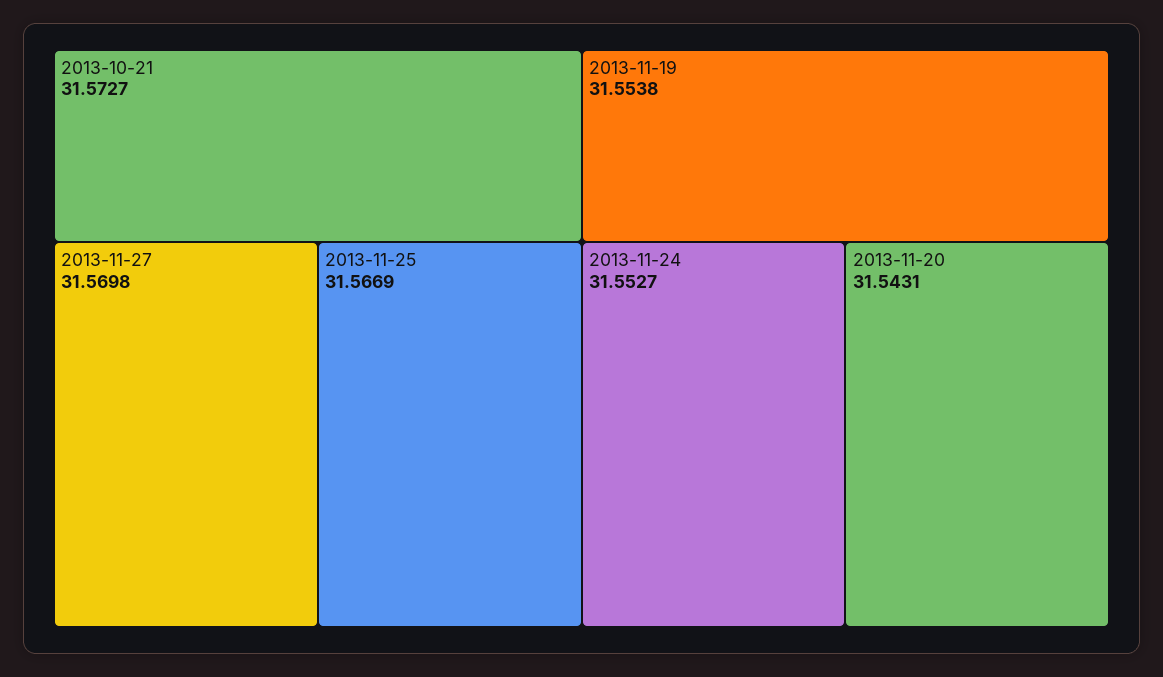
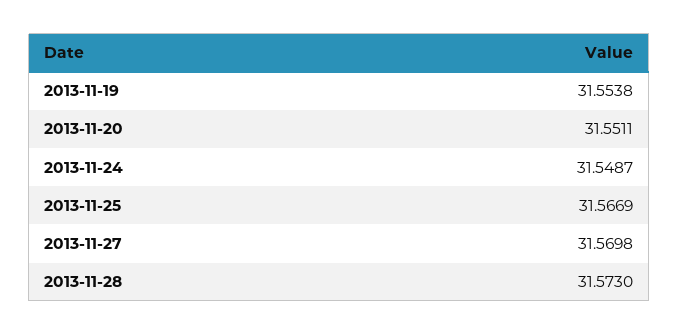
2013-10-21: 31.5727 -> none
2013-11-24: 31.5527 -> 31.5487
2013-11-20: 31.5431 -> 31.5511
2013-11-28: none -> 31.573

